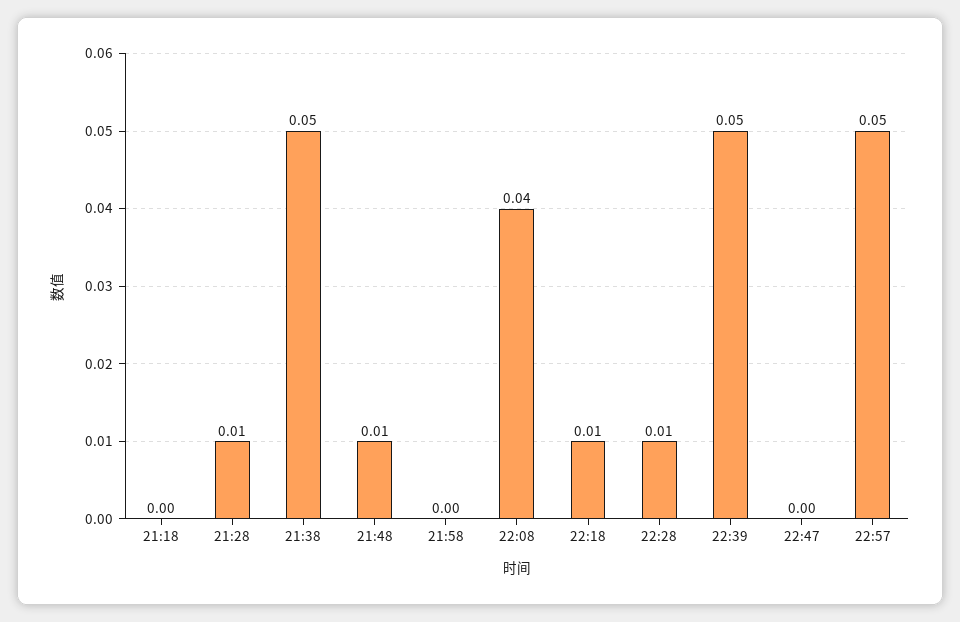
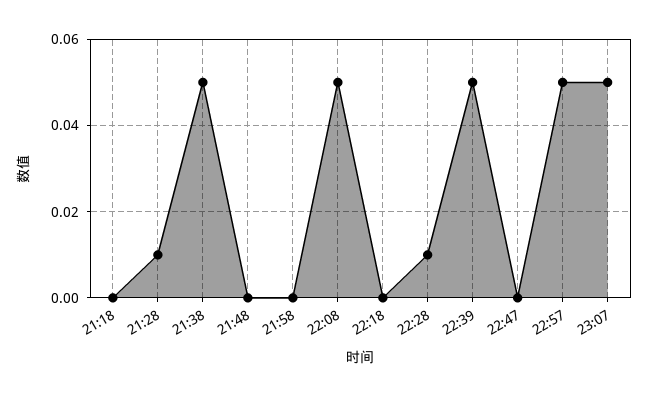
21:48: 0.01 -> 0
22:08: 0.04 -> 0.05
22:18: 0.01 -> 0
23:07: none -> 0.05

